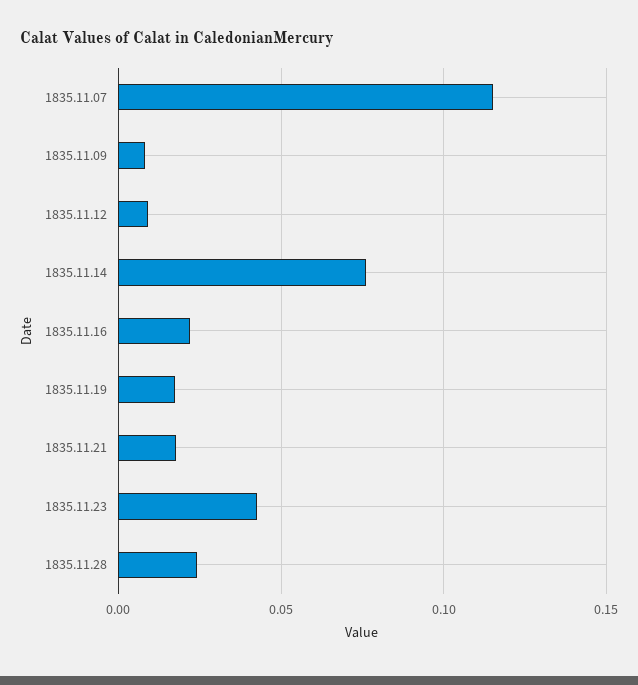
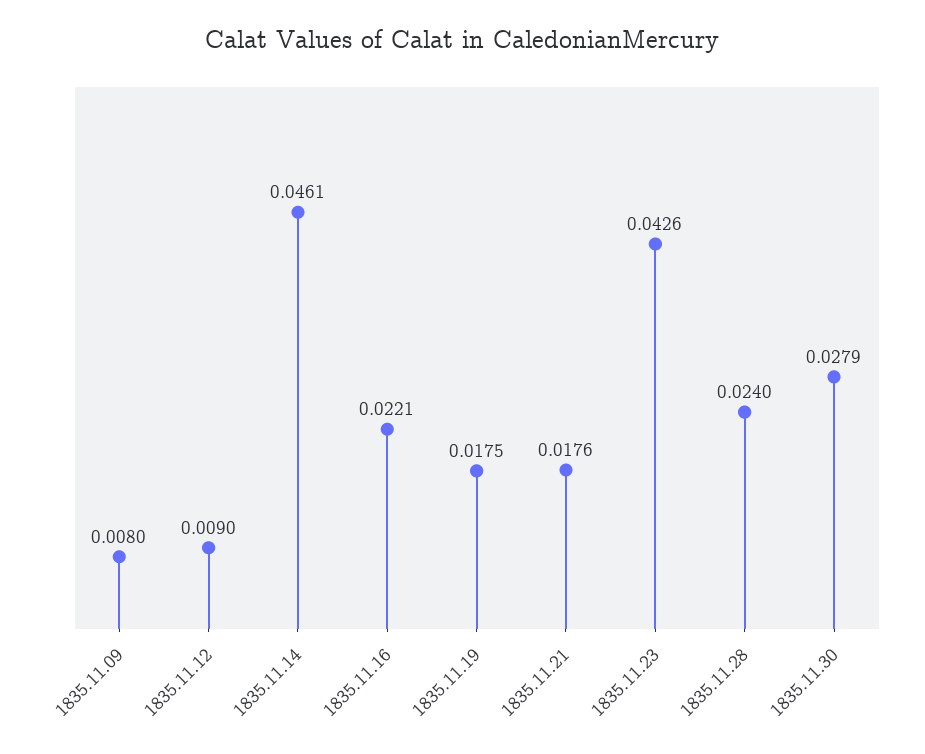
1835.11.07: 0.115 -> none
1835.11.14: 0.075 -> 0.0461
1835.11.30: none -> 0.0279

